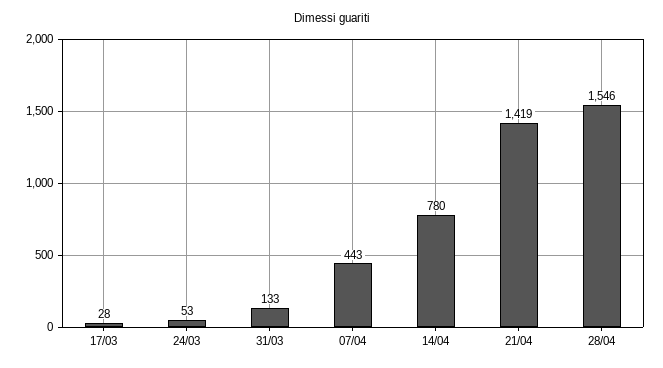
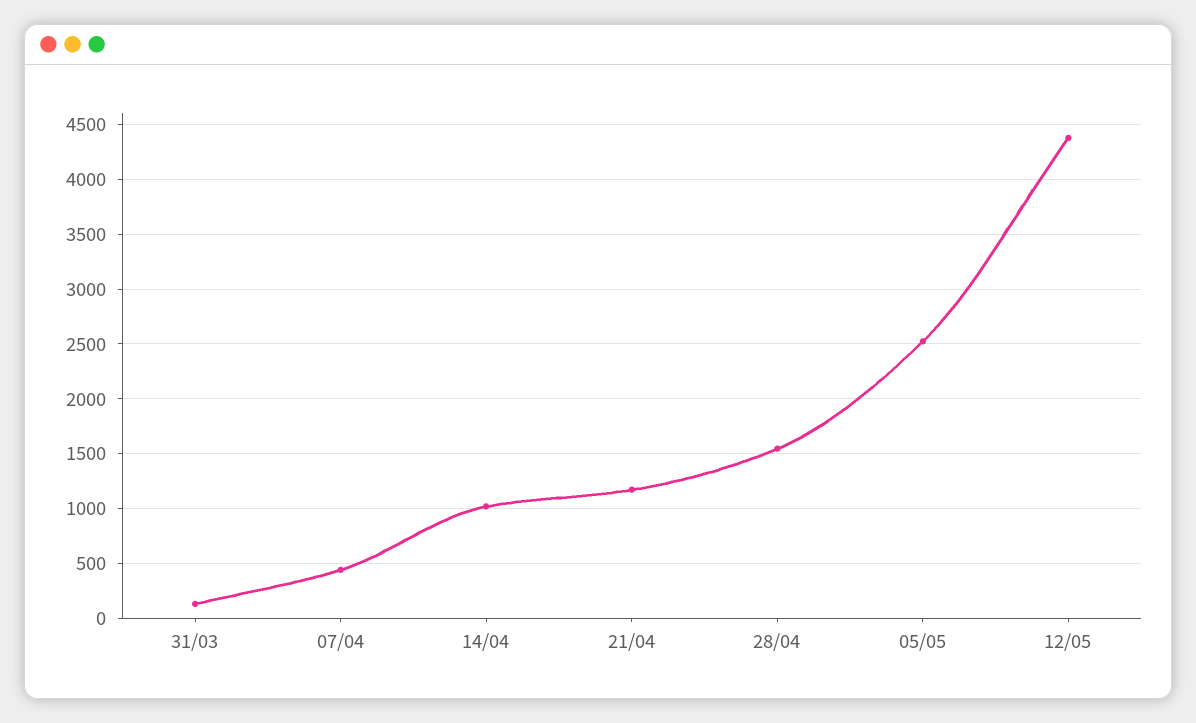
17/03: 28 -> none
24/03: 53 -> none
14/04: 780 -> 1000
21/04: 1419 -> 1200
05/05: none -> 2500
12/05: none -> 4400

